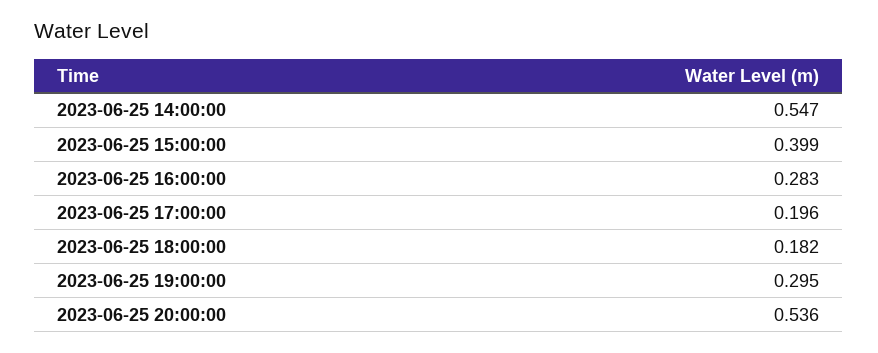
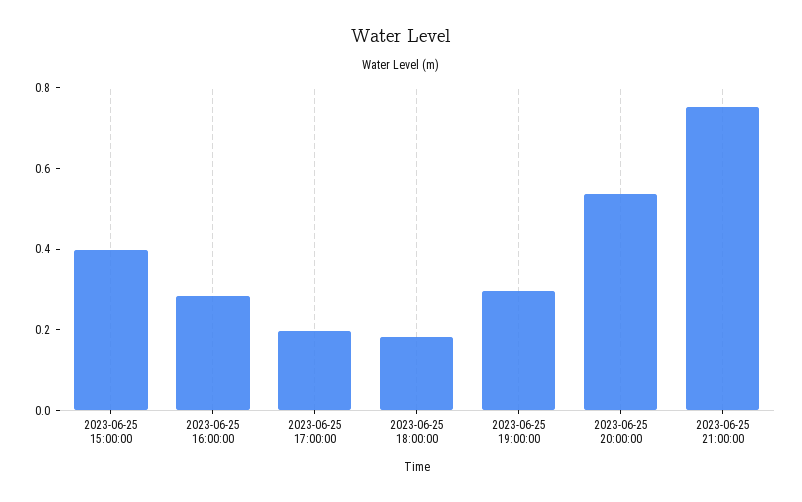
2023-06-25 14:00:00: 0.547 -> none
2023-06-25 21:00:00: none -> 0.75

